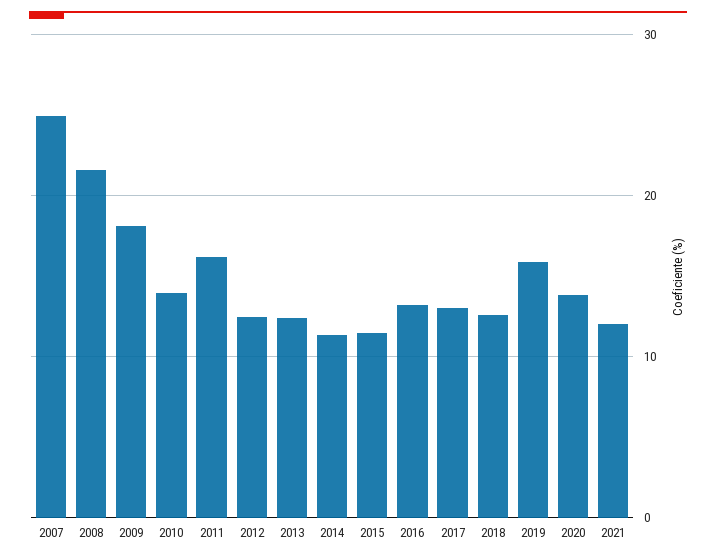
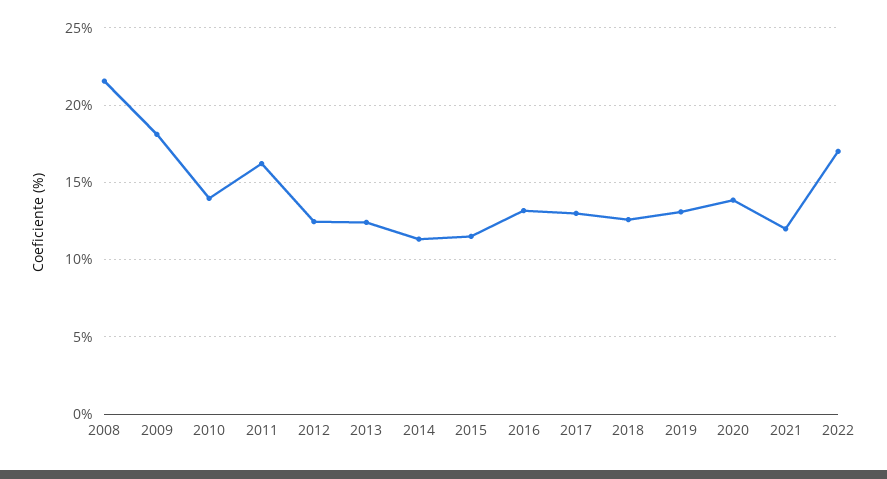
2007: 25 -> none
2019: 16 -> 13
2022: none -> 17

